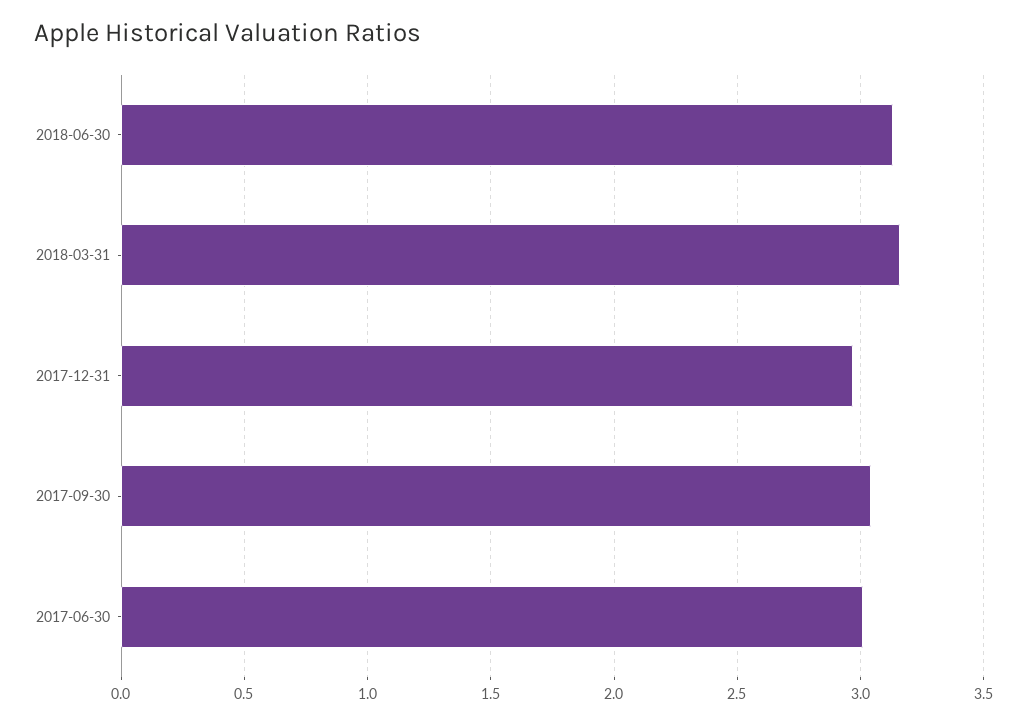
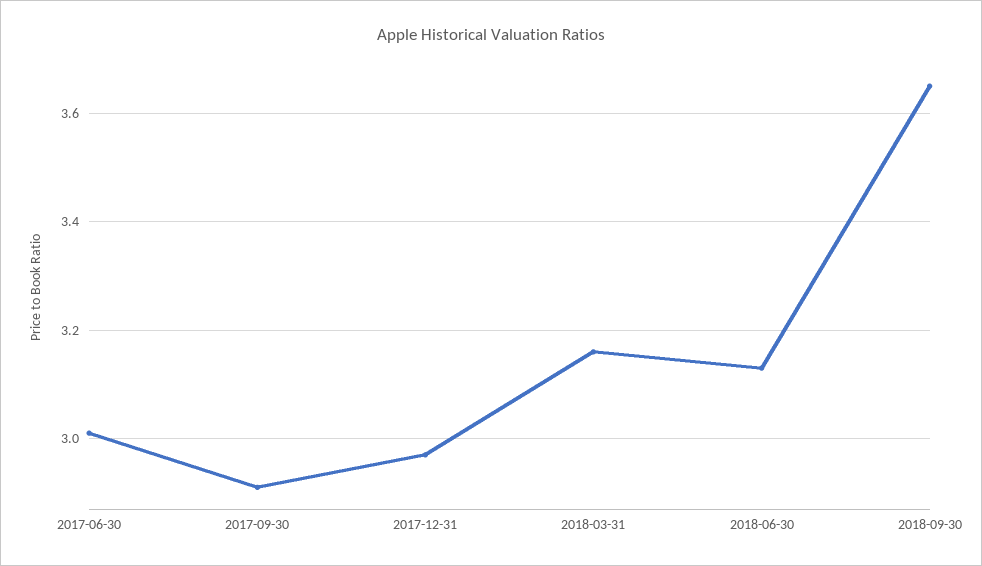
2017-09-30: 3.05 -> 2.9
2018-09-30: none -> 3.65

